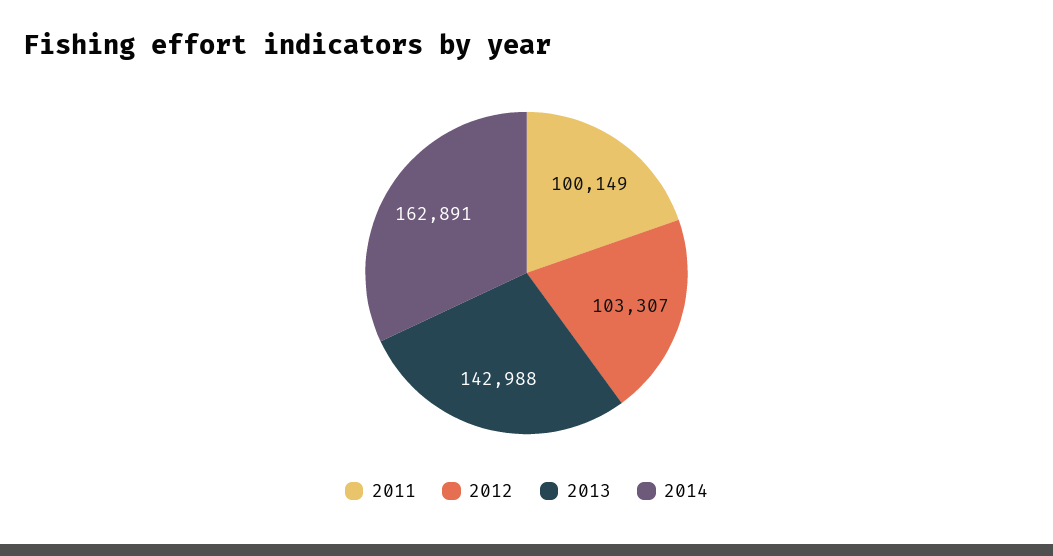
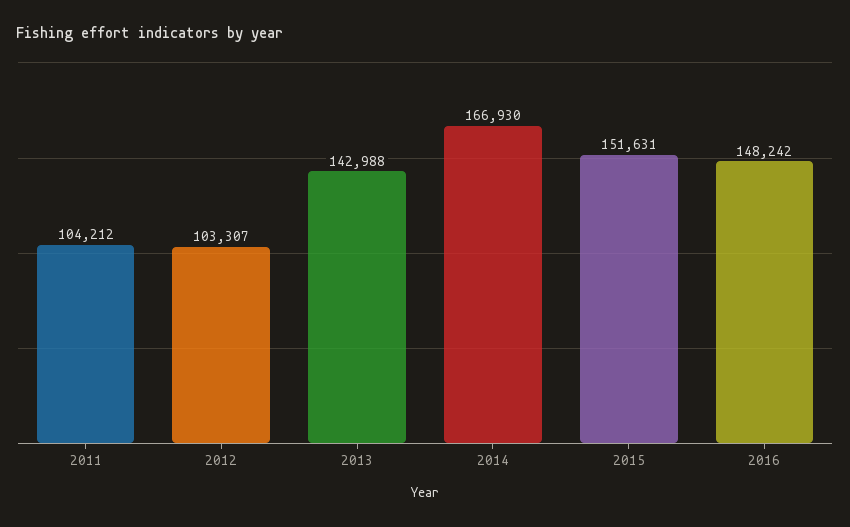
2011: 100149 -> 104212
2014: 162891 -> 166930
2015: none -> 151631
2016: none -> 148242

